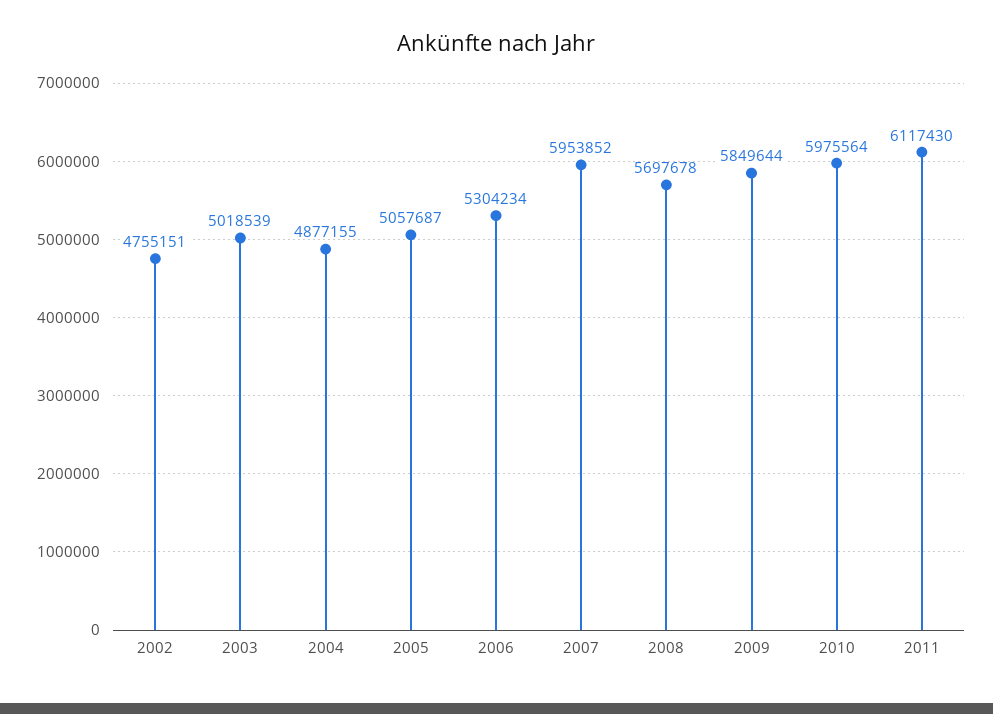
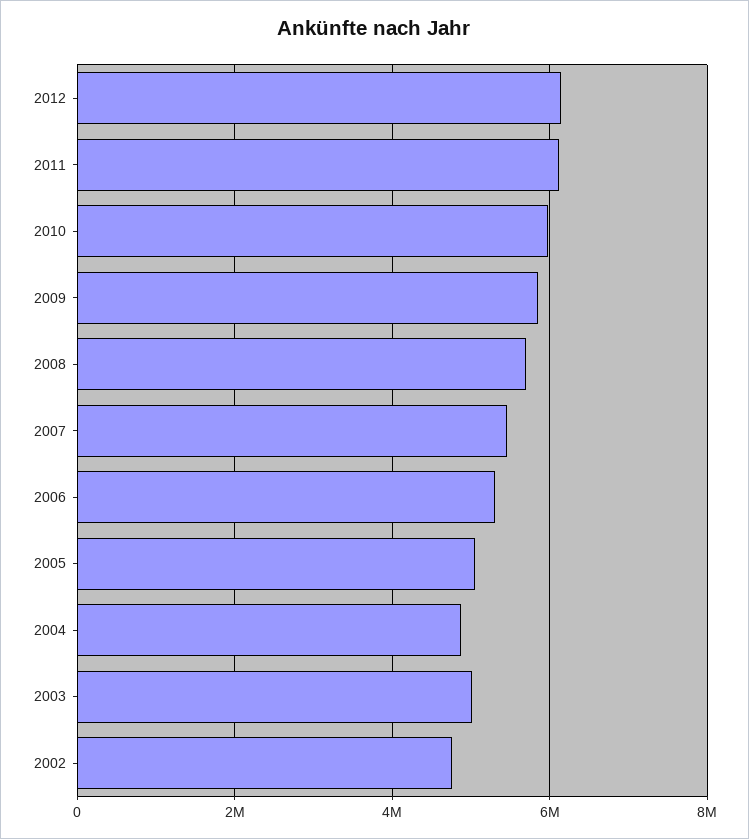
2007: 5953852 -> 5400000
2012: none -> 6200000

